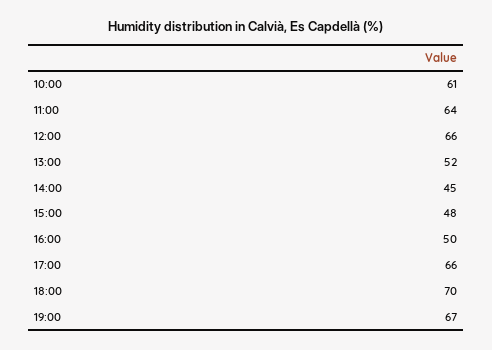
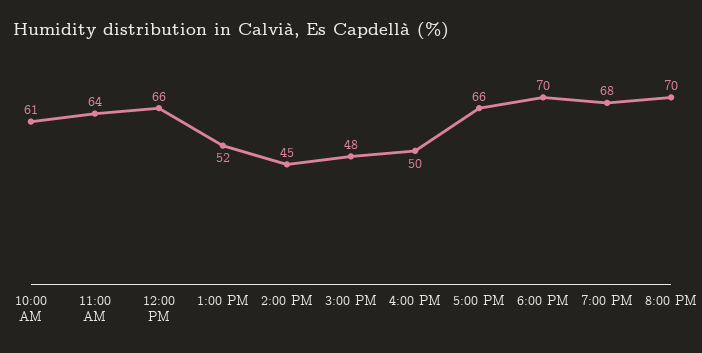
19:00: 67 -> 68
8:00 PM: none -> 70

